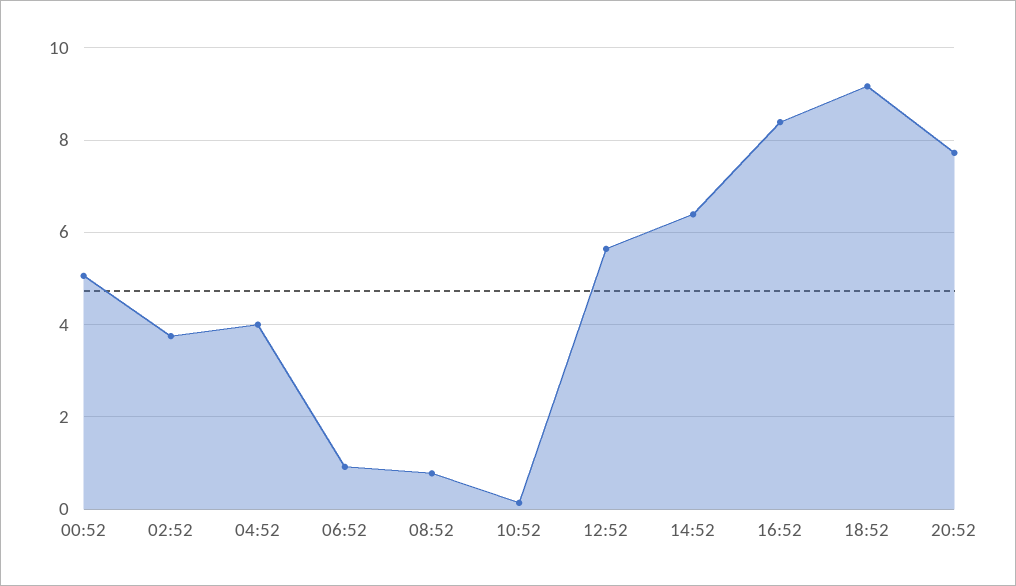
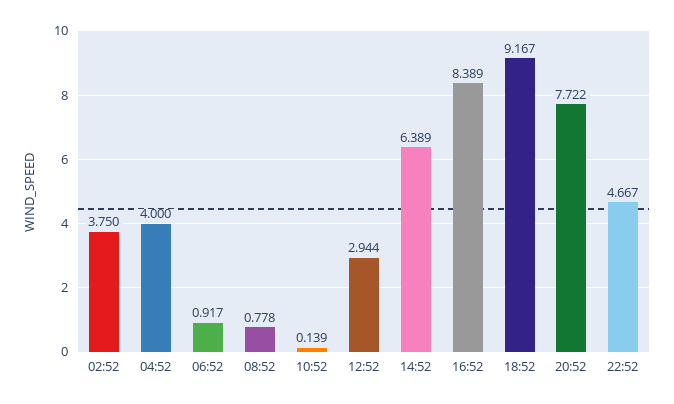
00:52: 5 -> none
12:52: 5.6 -> 2.944
22:52: none -> 4.667

